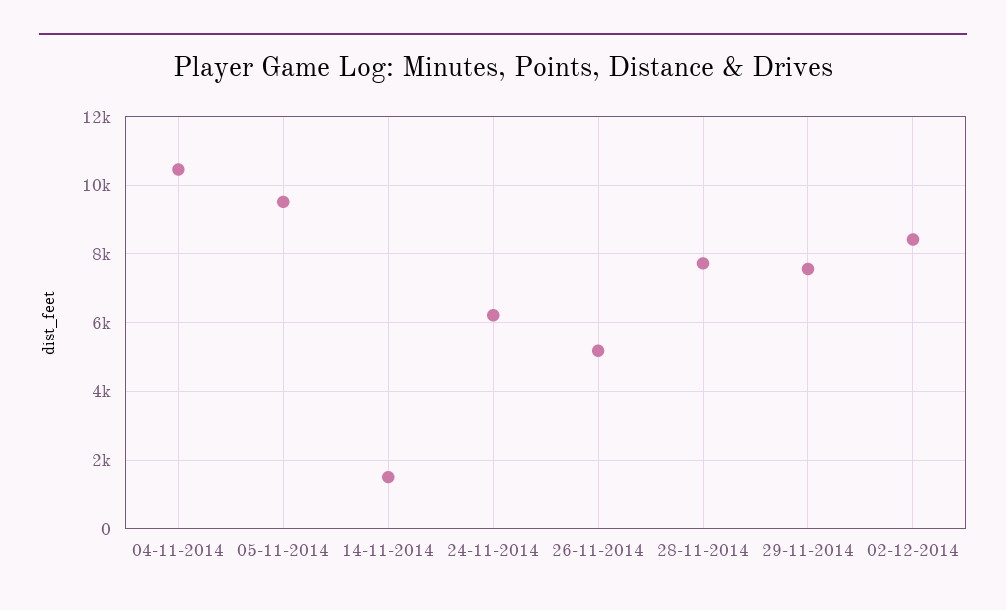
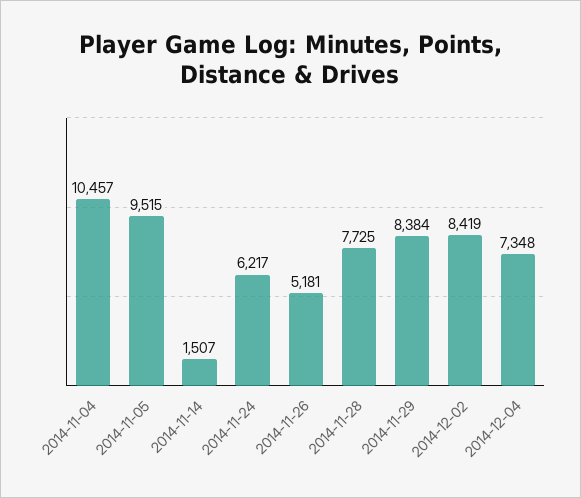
29-11-2014: 7600 -> 8384
2014-12-04: none -> 7348

